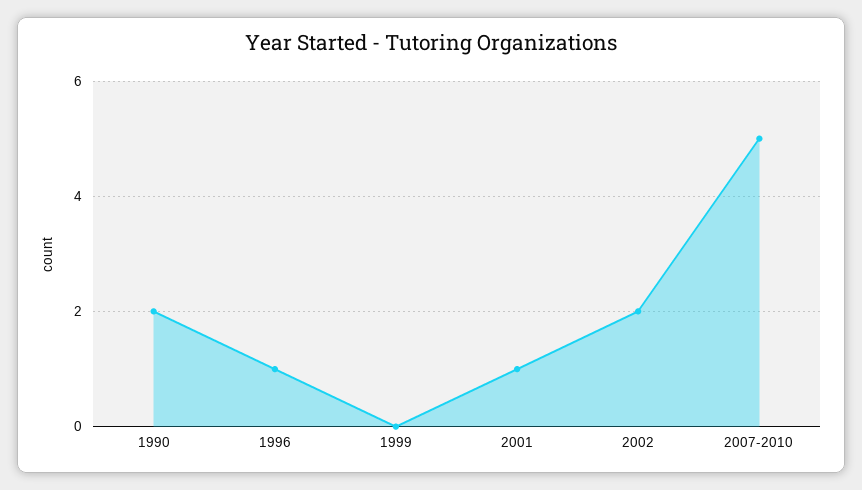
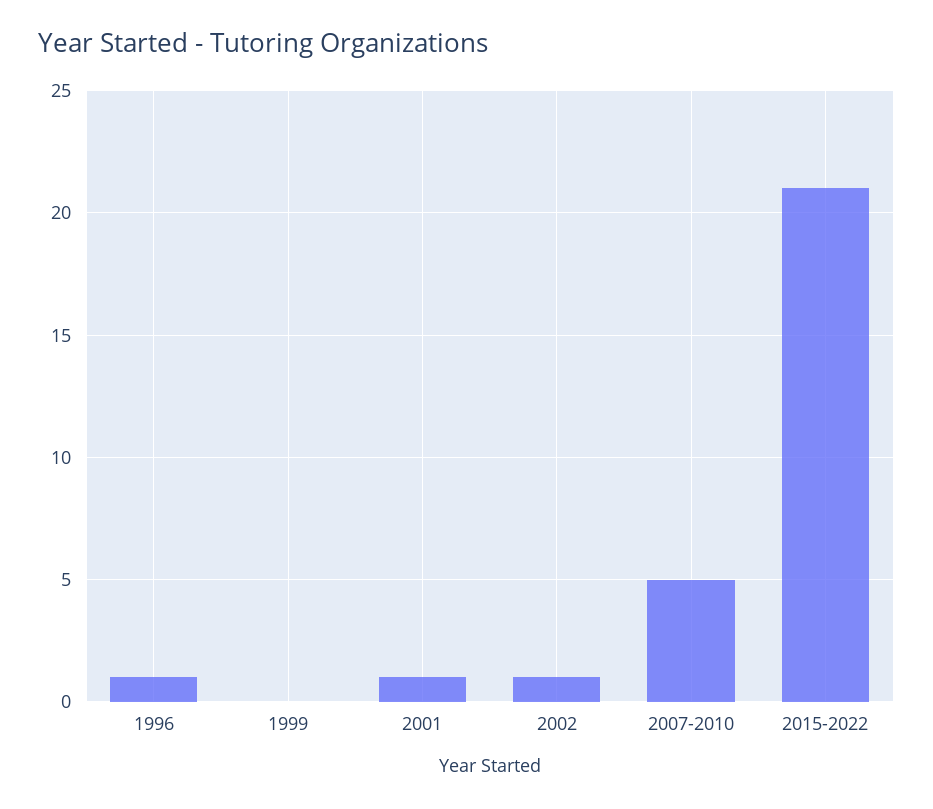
1990: 2 -> none
2002: 2 -> 1
2015-2022: none -> 21

